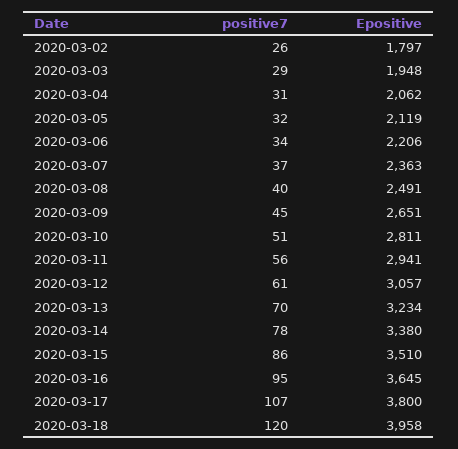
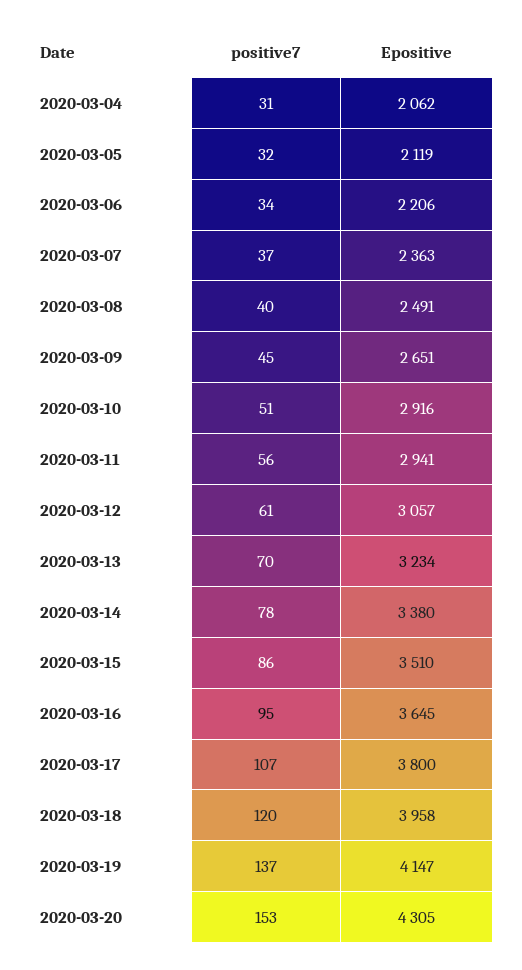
positive7, 2020-03-02: 26 -> none
Epositive, 2020-03-02: 1797 -> none
positive7, 2020-03-03: 29 -> none
Epositive, 2020-03-03: 1948 -> none
Epositive, 2020-03-10: 2811 -> 2916
positive7, 2020-03-19: none -> 137
Epositive, 2020-03-19: none -> 4147
positive7, 2020-03-20: none -> 153
Epositive, 2020-03-20: none -> 4305

